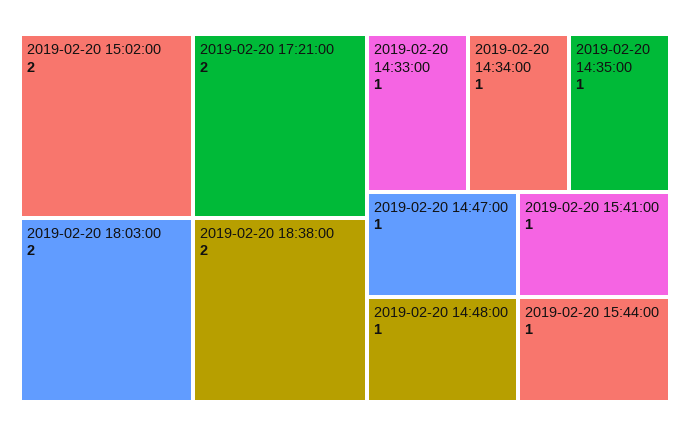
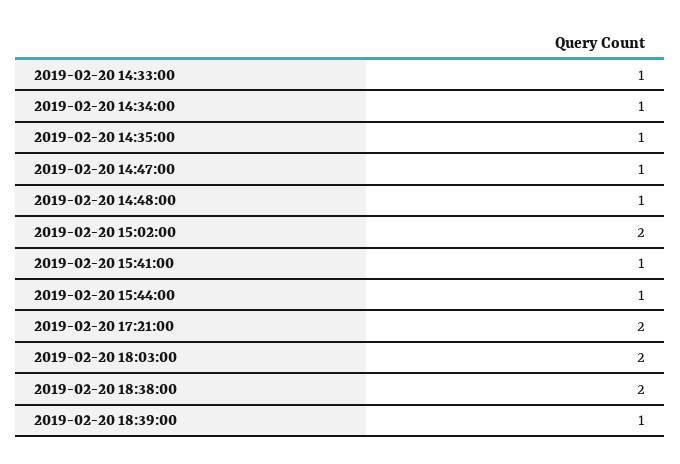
2019-02-20 18:39:00: none -> 1

